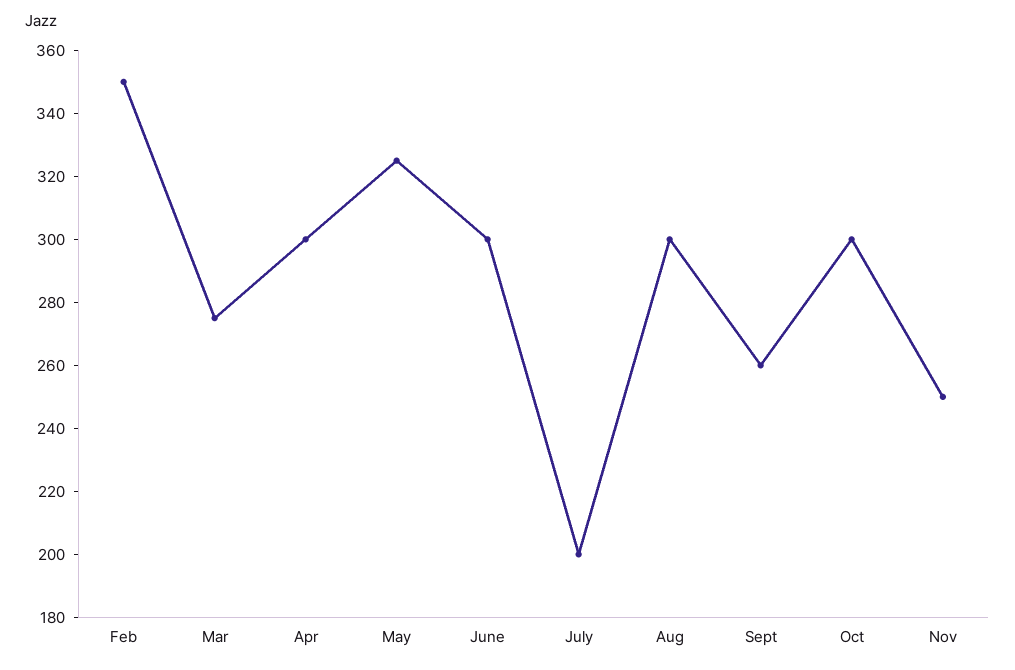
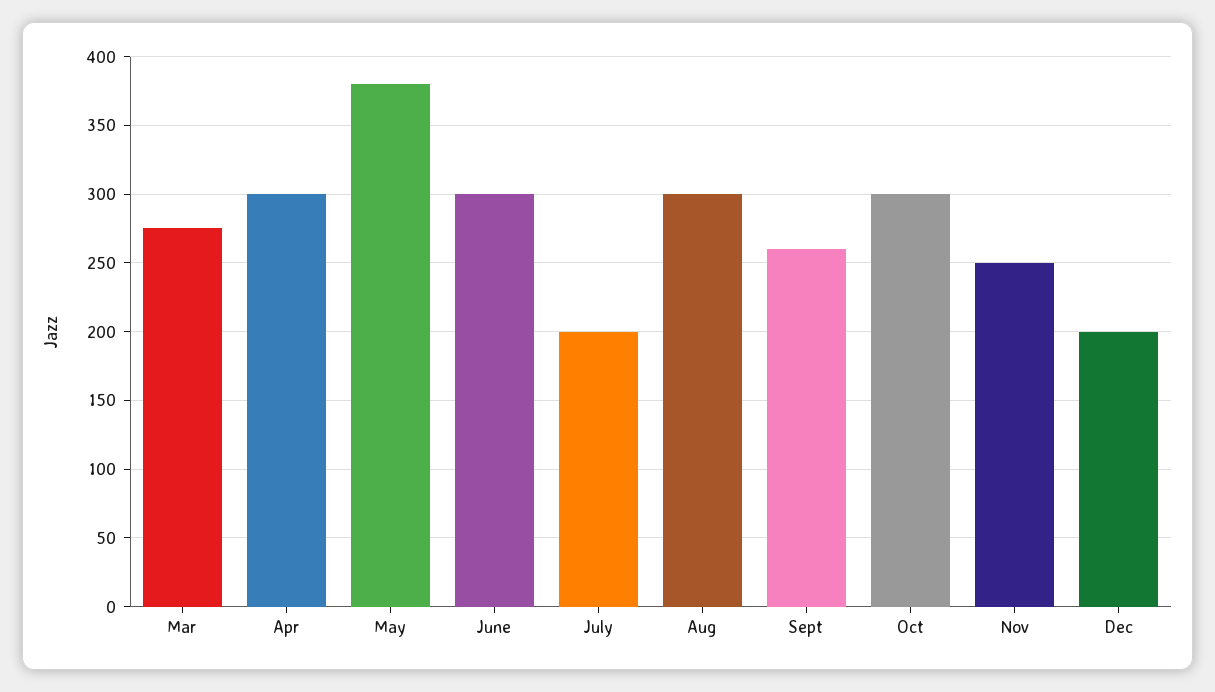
Feb: 350 -> none
May: 325 -> 380
Dec: none -> 200

